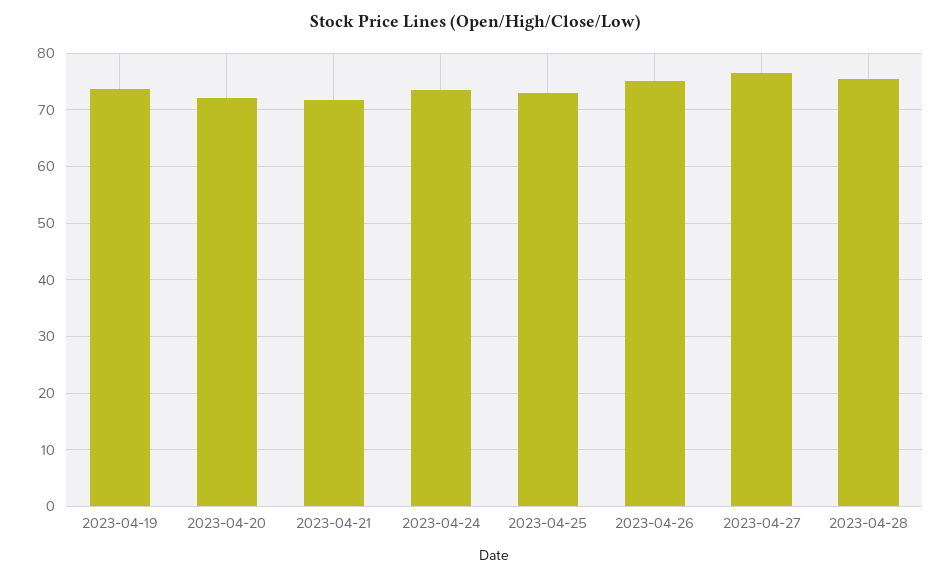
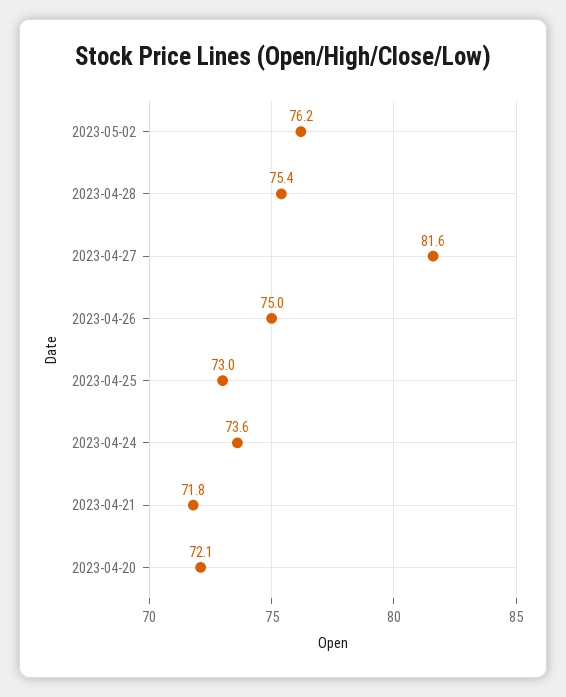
2023-04-19: 74 -> none
2023-04-27: 76 -> 81.6
2023-05-02: none -> 76.2

